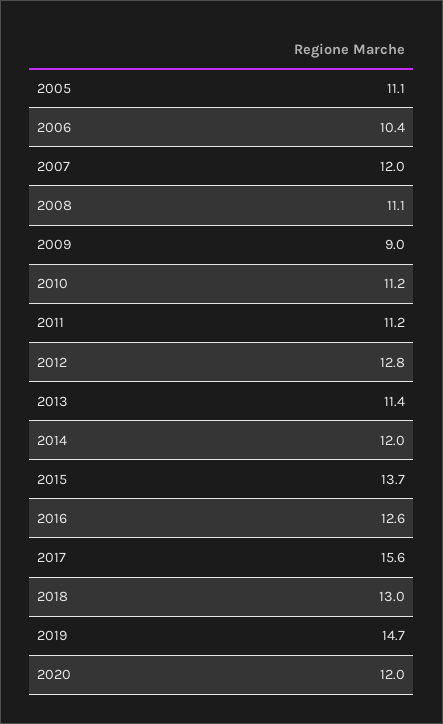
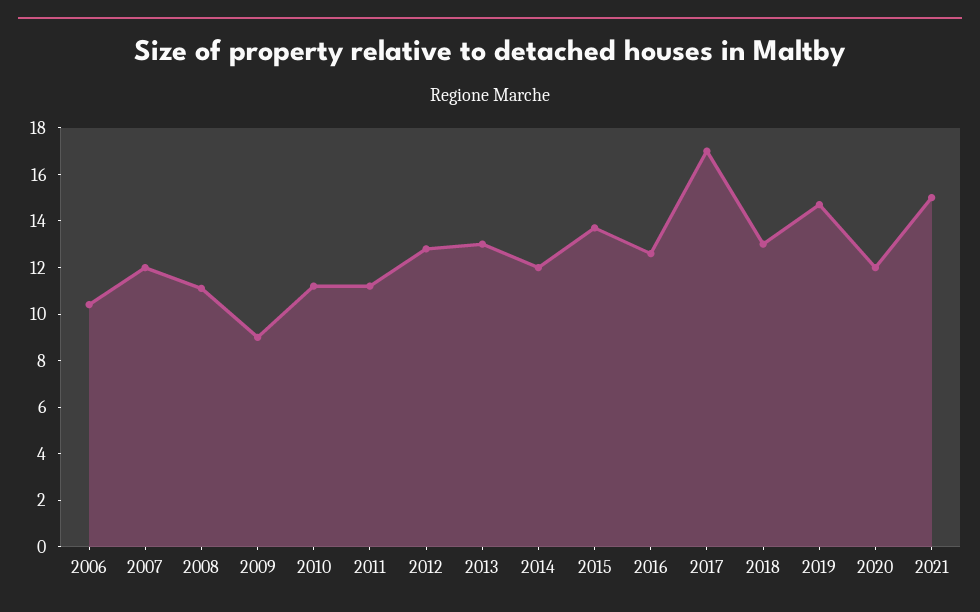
2005: 11.1 -> none
2013: 11.4 -> 13
2017: 15.6 -> 17
2021: none -> 15

